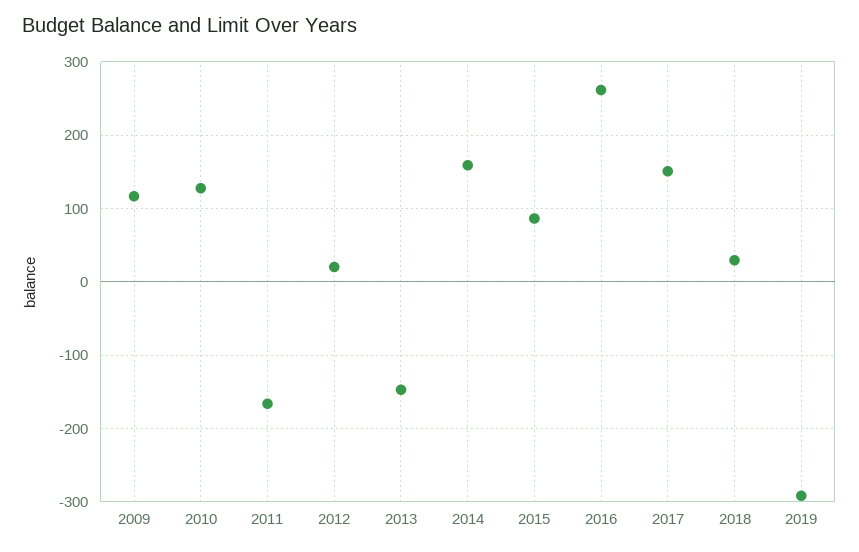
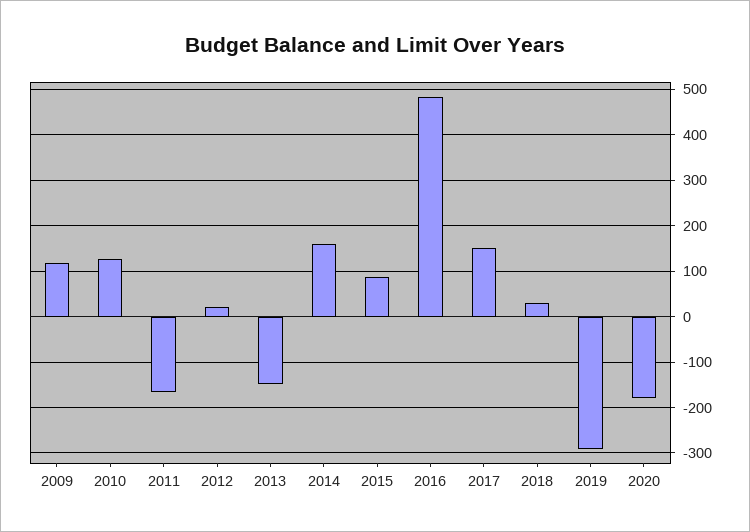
2016: 260 -> 480
2020: none -> -180

